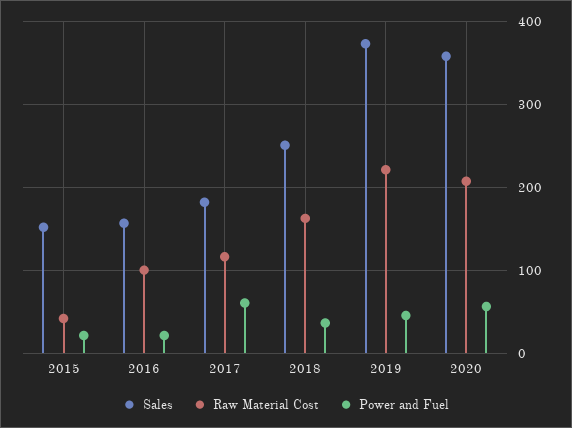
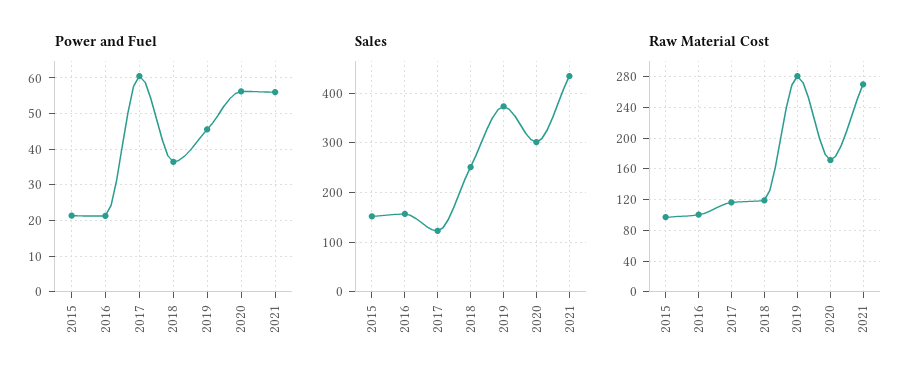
Raw Material Cost, 2015: 40 -> 100
Sales, 2017: 180 -> 120
Raw Material Cost, 2018: 160 -> 120
Raw Material Cost, 2019: 220 -> 280
Sales, 2020: 360 -> 300
Raw Material Cost, 2020: 210 -> 170
Power and Fuel, 2021: none -> 56
Sales, 2021: none -> 440
Raw Material Cost, 2021: none -> 270

